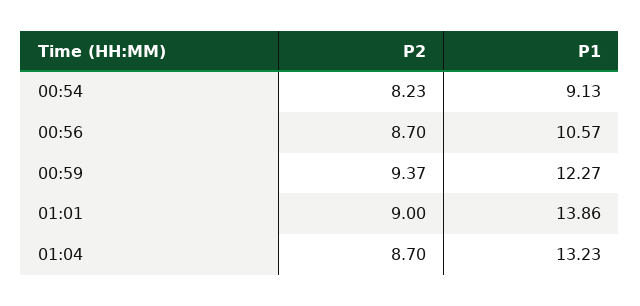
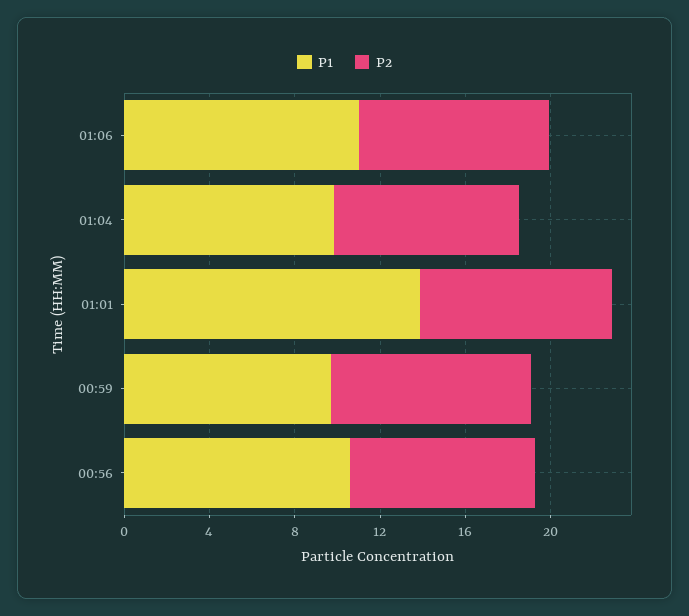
P2, 00:54: 8.23 -> none
P1, 00:54: 9.13 -> none
P1, 00:59: 12.27 -> 10
P1, 01:04: 13.23 -> 10
P1, 01:06: none -> 11
P2, 01:06: none -> 9

